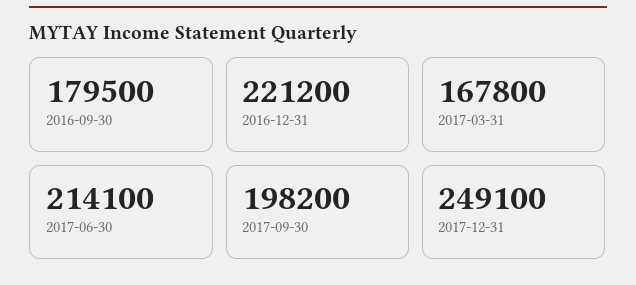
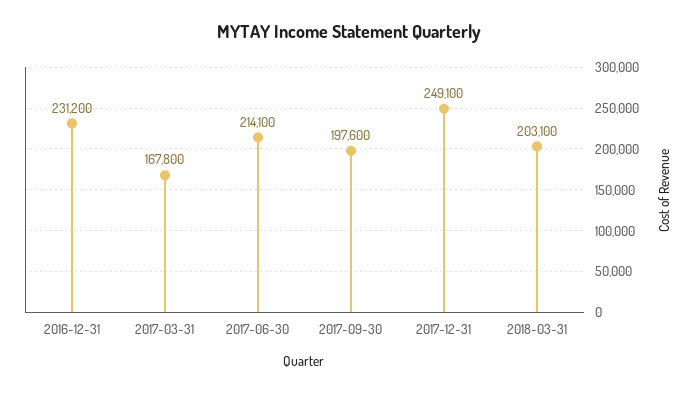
2016-09-30: 179500 -> none
2016-12-31: 221200 -> 231200
2017-09-30: 198200 -> 197600
2018-03-31: none -> 203100

